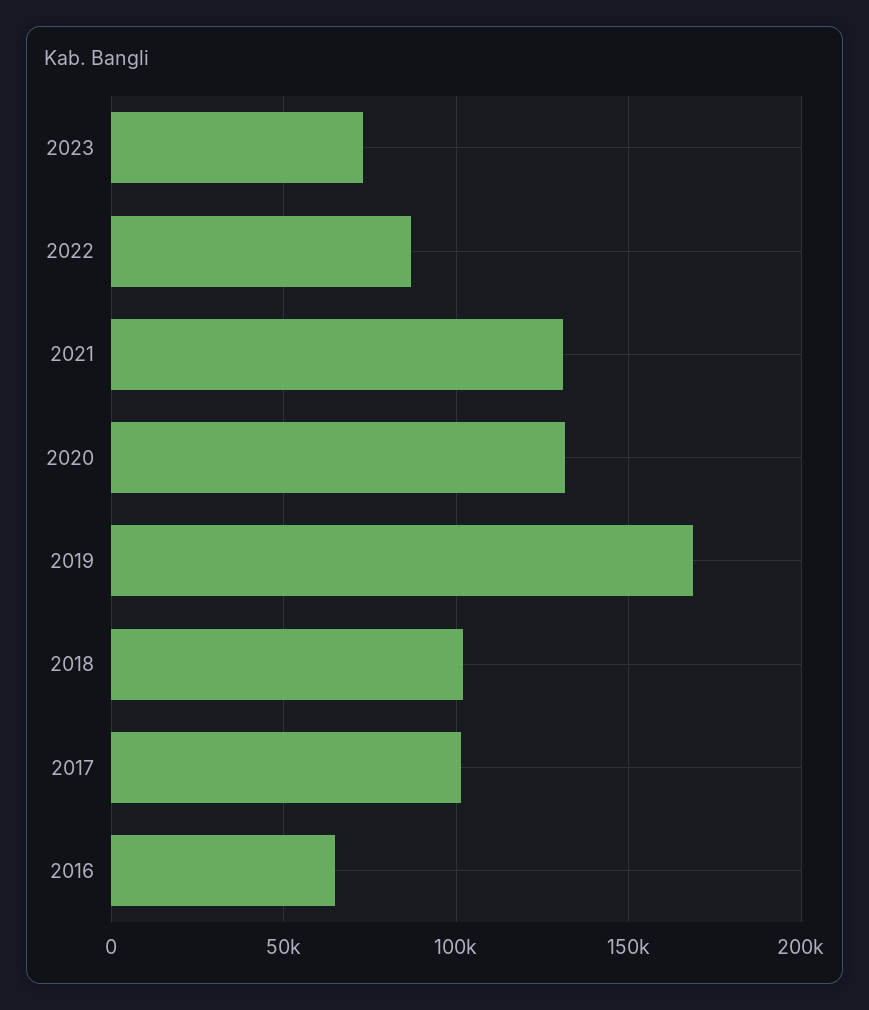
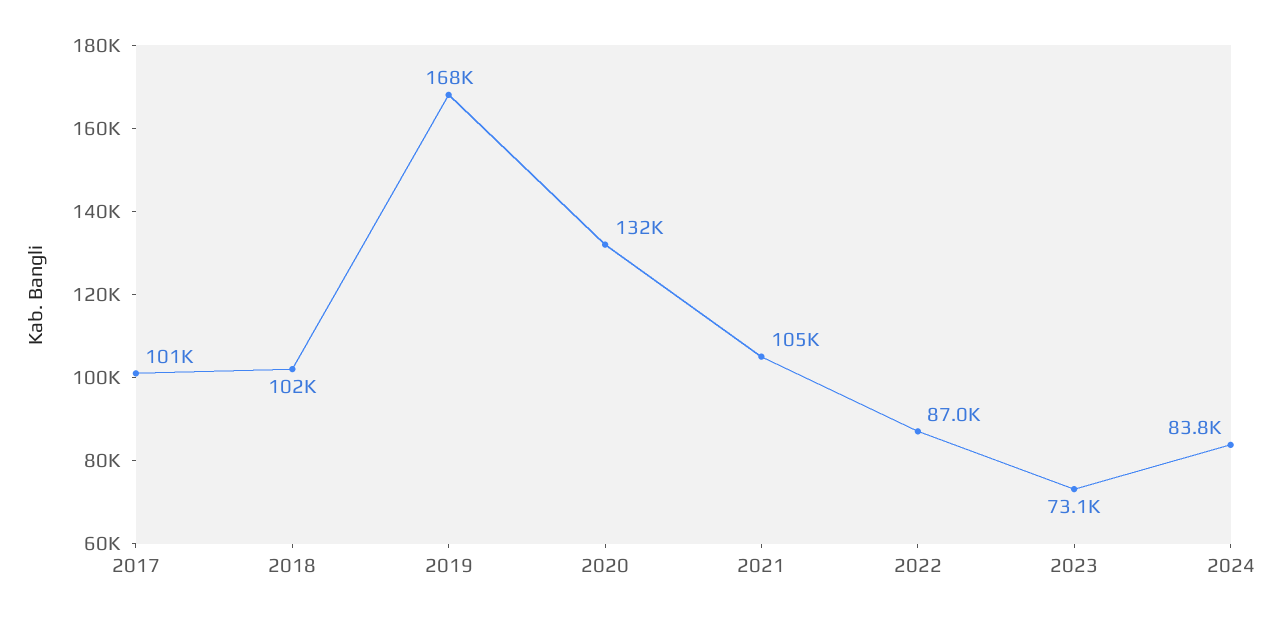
2021: 130000 -> 105000
2016: 65000 -> none
2024: none -> 83800

